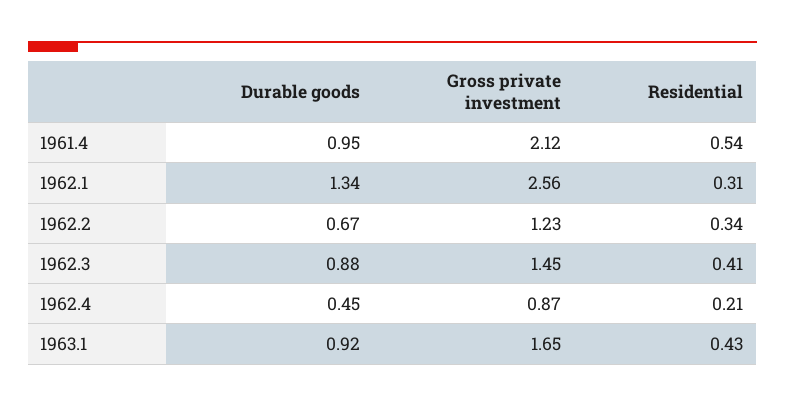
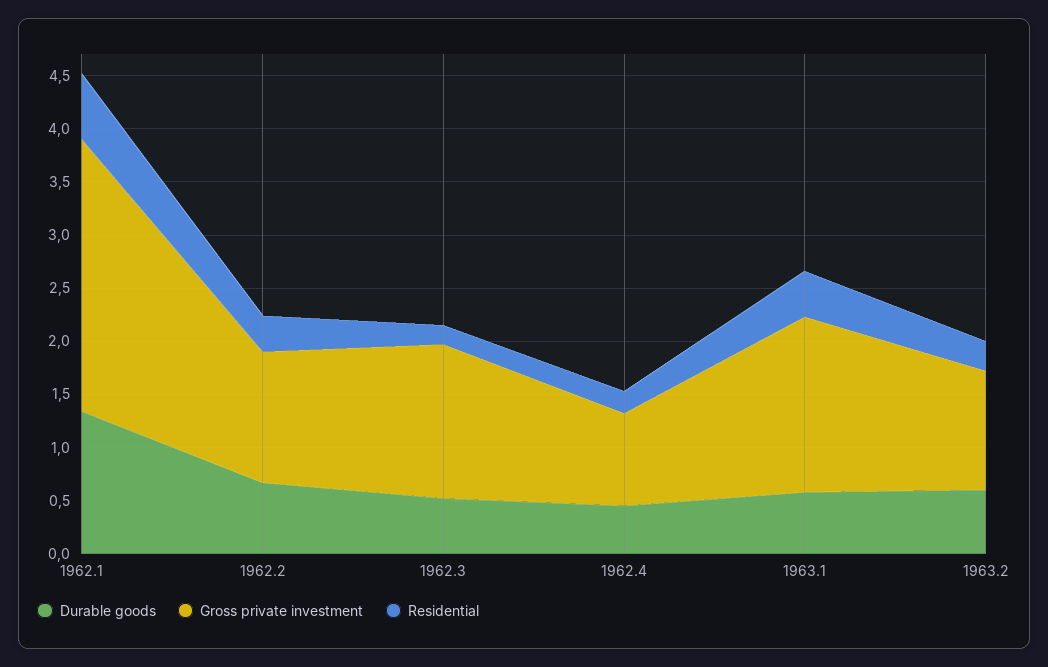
Durable goods, 1961.4: 0.95 -> none
Gross private investment, 1961.4: 2.12 -> none
Residential, 1961.4: 0.54 -> none
Residential, 1962.1: 0.31 -> 0.6
Durable goods, 1962.3: 0.88 -> 0.5
Residential, 1962.3: 0.41 -> 0.2
Durable goods, 1963.1: 0.92 -> 0.6
Durable goods, 1963.2: none -> 0.6
Gross private investment, 1963.2: none -> 1.1
Residential, 1963.2: none -> 0.3

